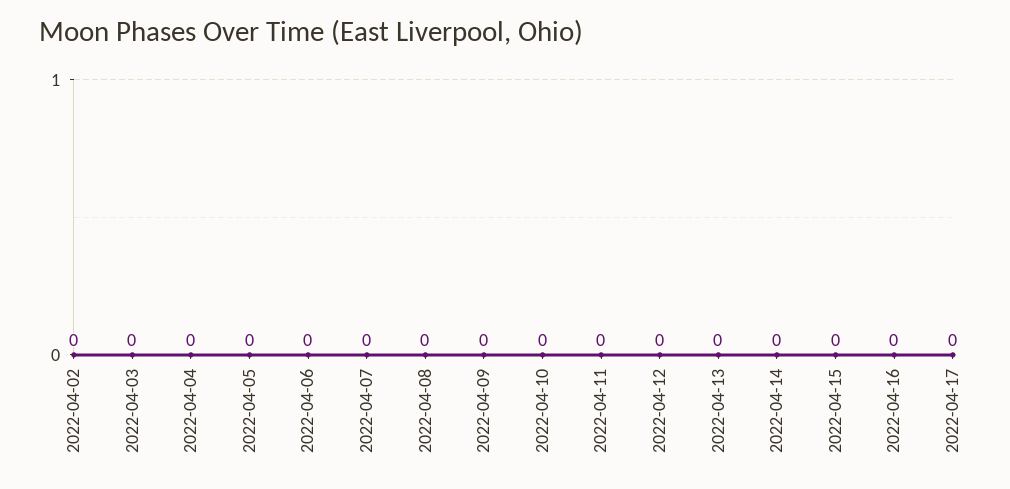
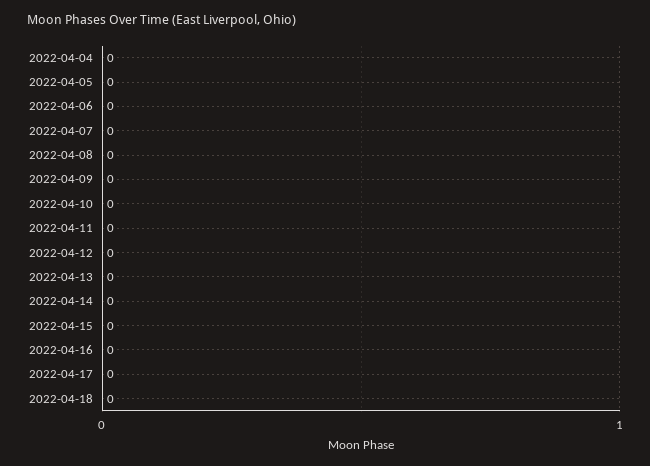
2022-04-02: 0 -> none
2022-04-03: 0 -> none
2022-04-18: none -> 0

